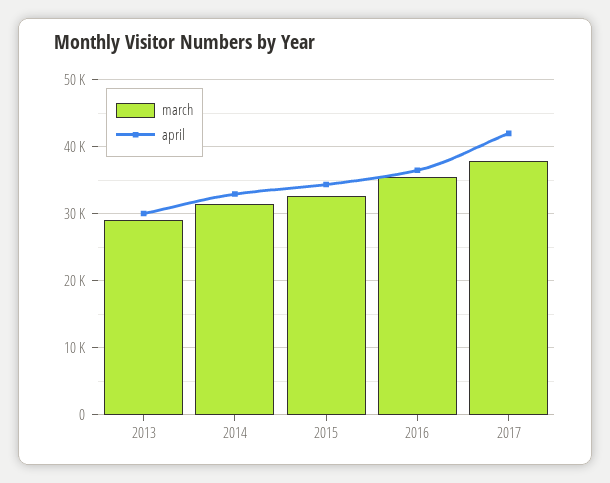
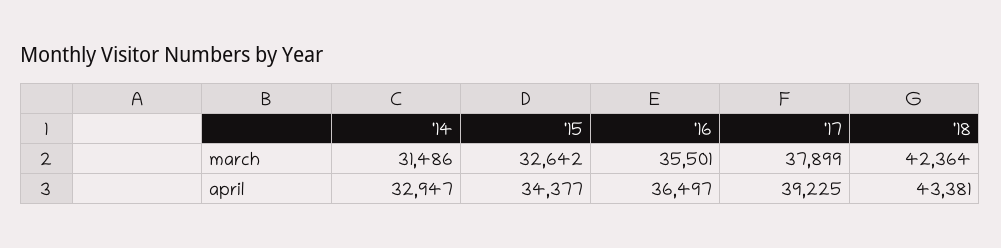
march, 2013: 29000 -> none
april, 2013: 30000 -> none
april, 2017: 42000 -> 39225
march, '18: none -> 42364
april, '18: none -> 43381

